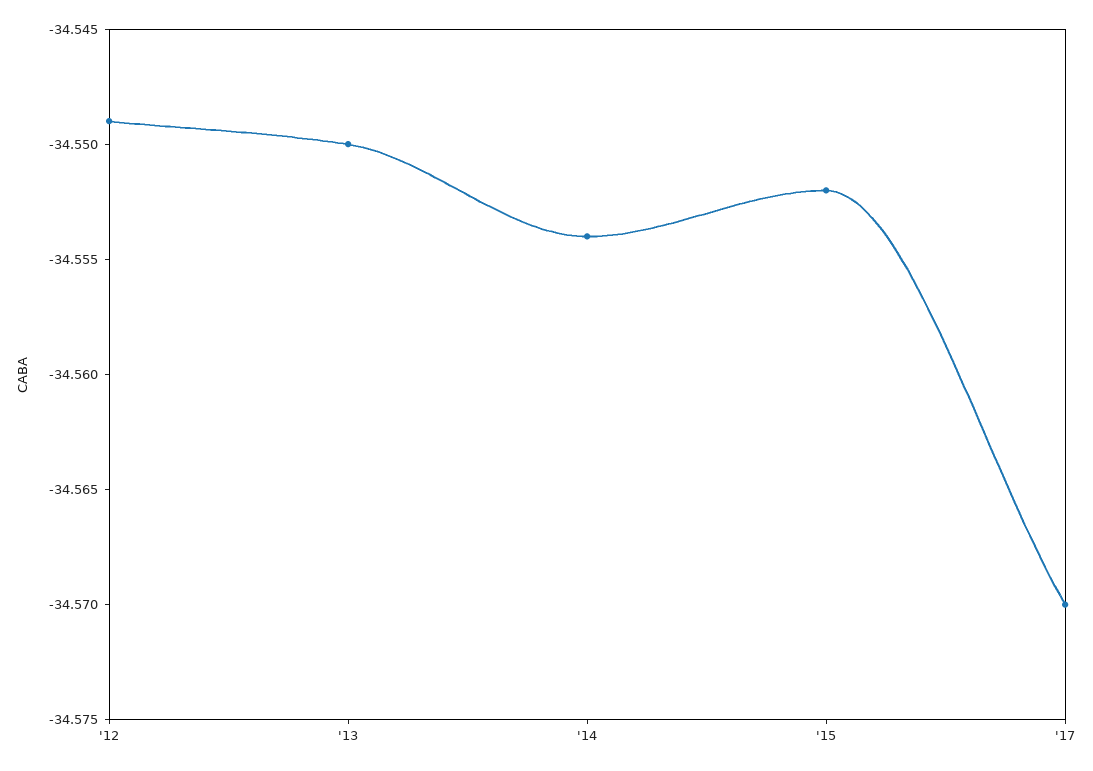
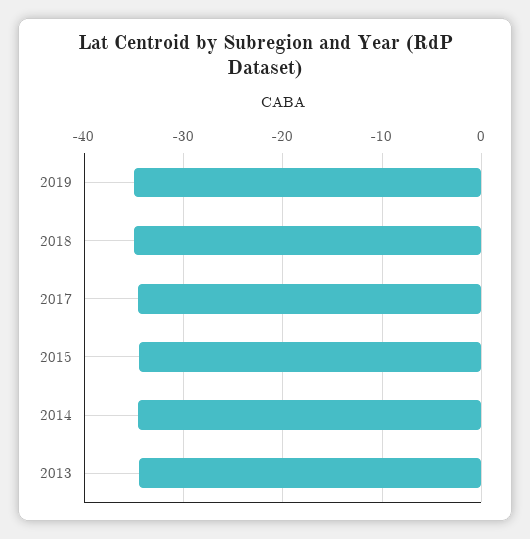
'12: -34.549 -> none
2019: none -> -35
2018: none -> -35

